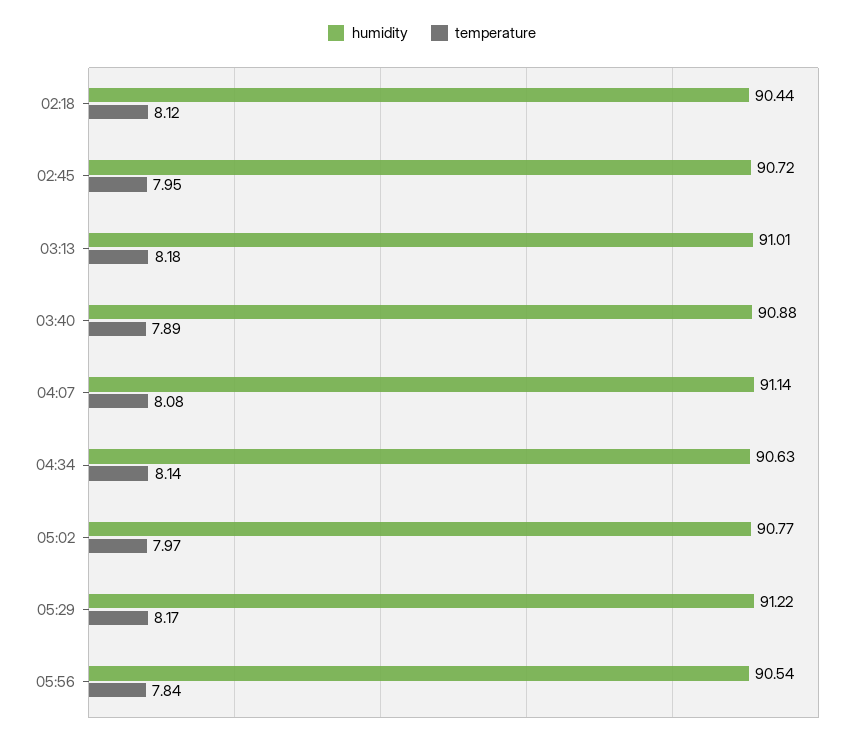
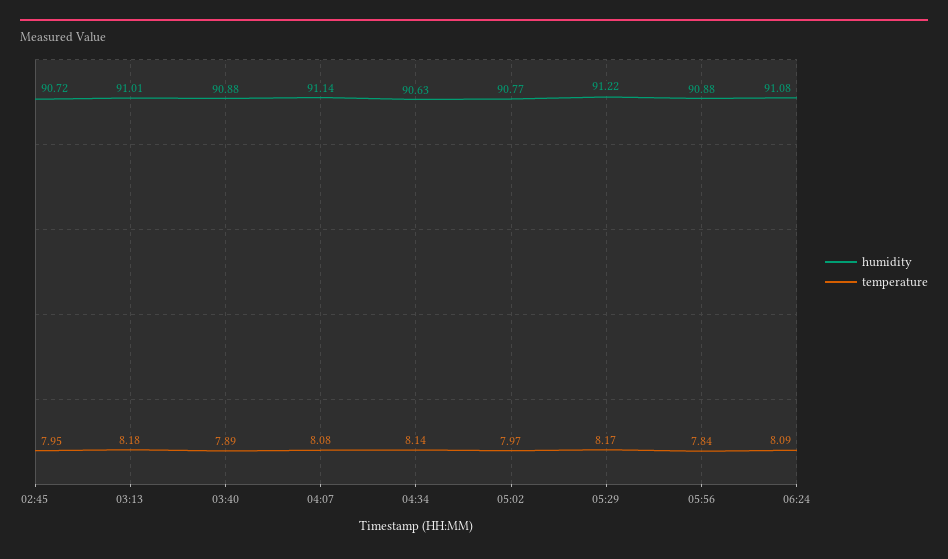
humidity, 02:18: 90.44 -> none
temperature, 02:18: 8.12 -> none
humidity, 05:56: 90.54 -> 90.88
humidity, 06:24: none -> 91.08
temperature, 06:24: none -> 8.09

